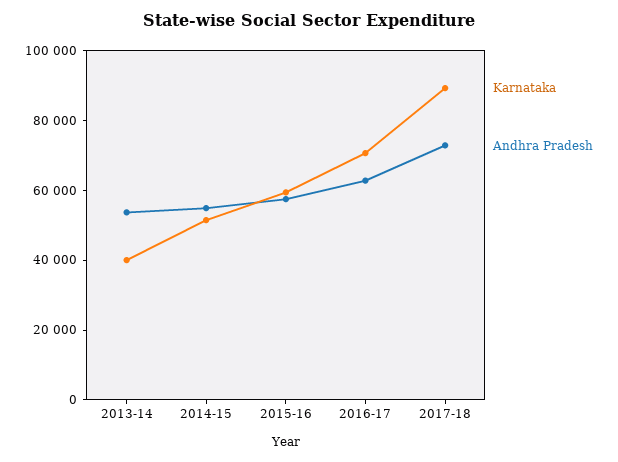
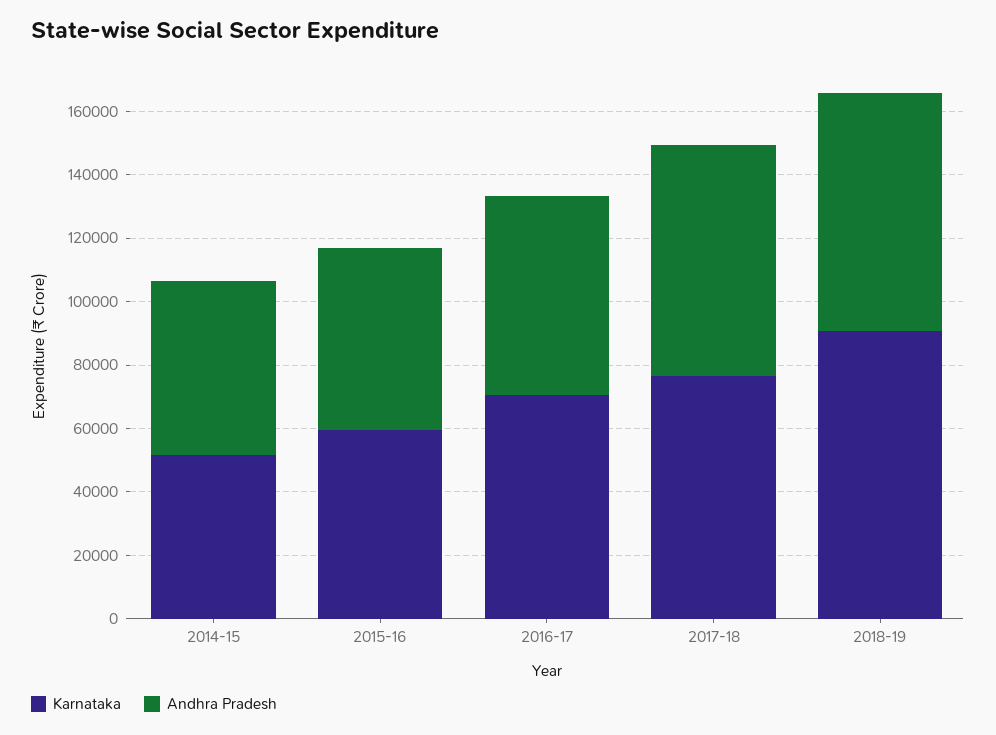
Karnataka, 2013-14: 40000 -> none
Andhra Pradesh, 2013-14: 55000 -> none
Karnataka, 2017-18: 90000 -> 75000
Karnataka, 2018-19: none -> 90000
Andhra Pradesh, 2018-19: none -> 75000

